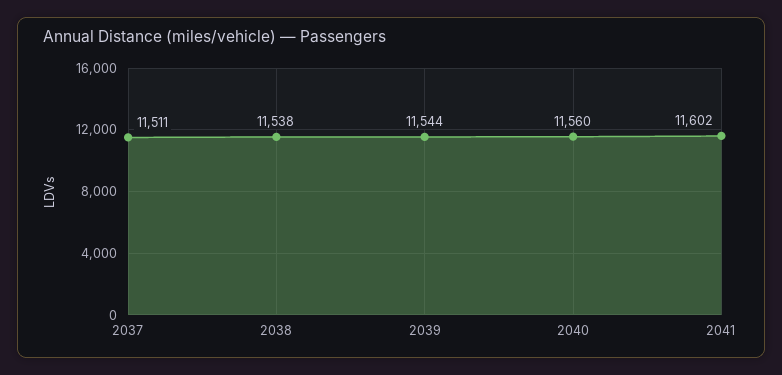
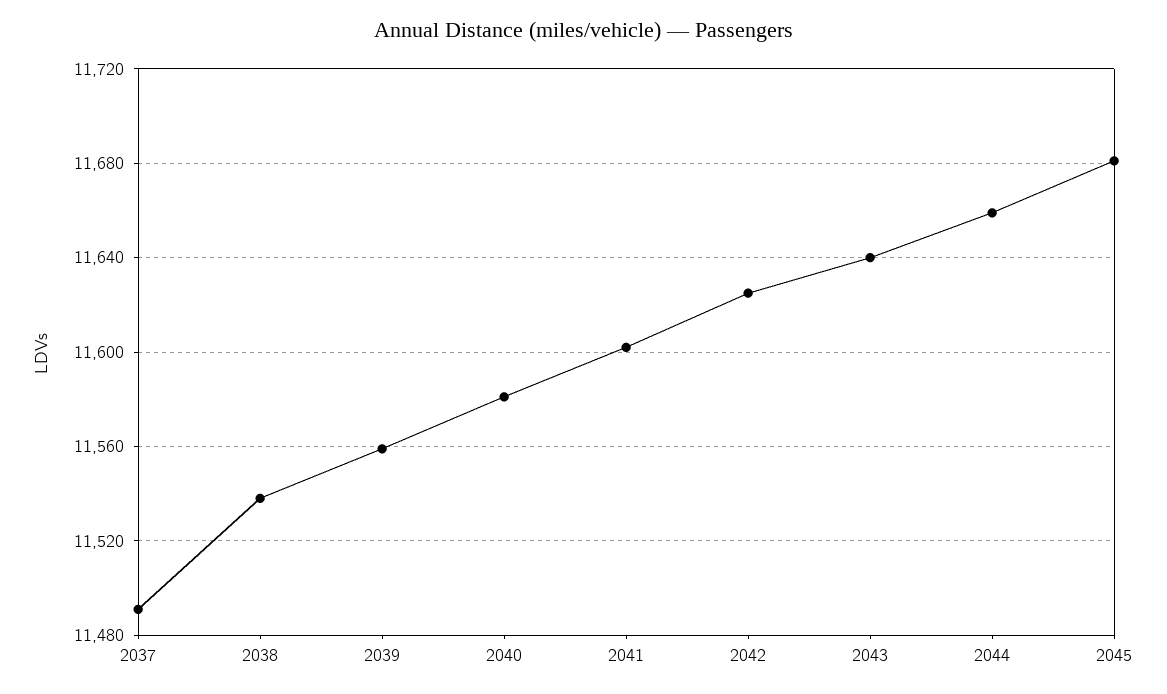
2037: 11511 -> 11490
2039: 11544 -> 11560
2040: 11560 -> 11580
2042: none -> 11625
2043: none -> 11640
2044: none -> 11660
2045: none -> 11680

